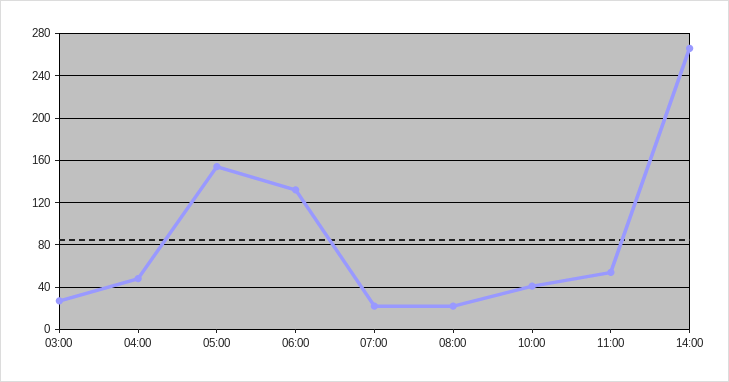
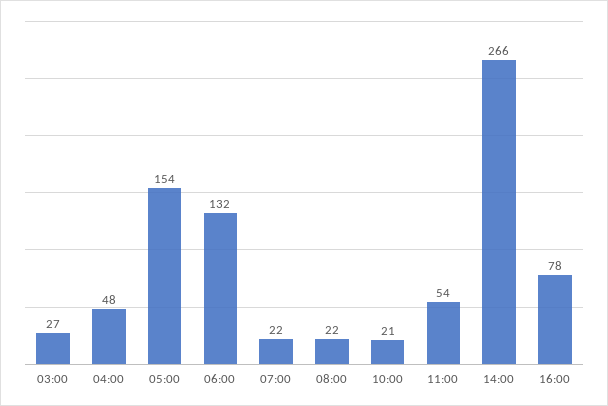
10:00: 40 -> 21
16:00: none -> 78

